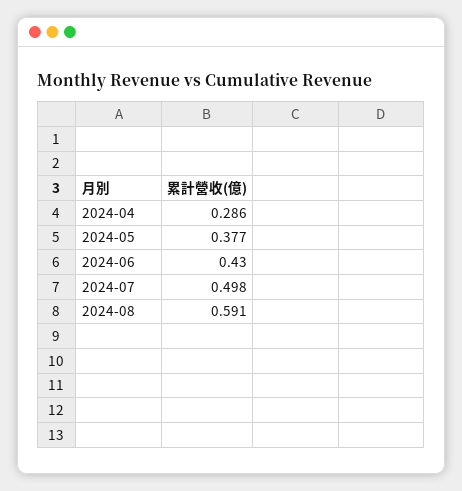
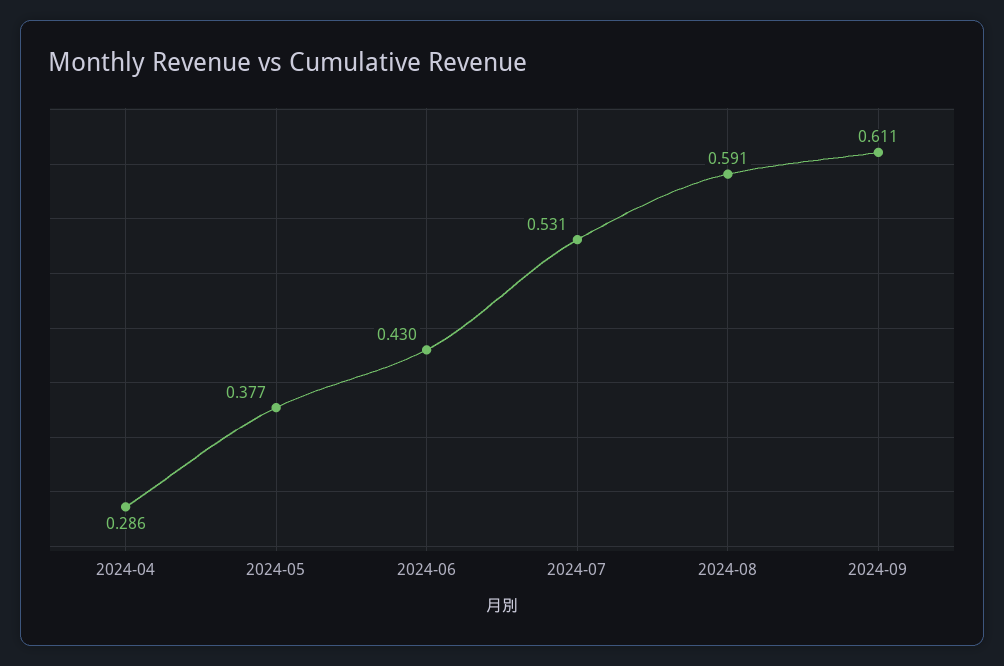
2024-07: 0.498 -> 0.531
2024-09: none -> 0.611

